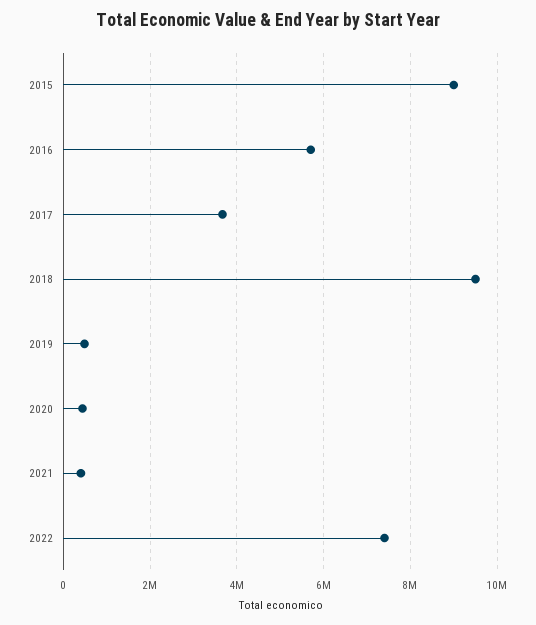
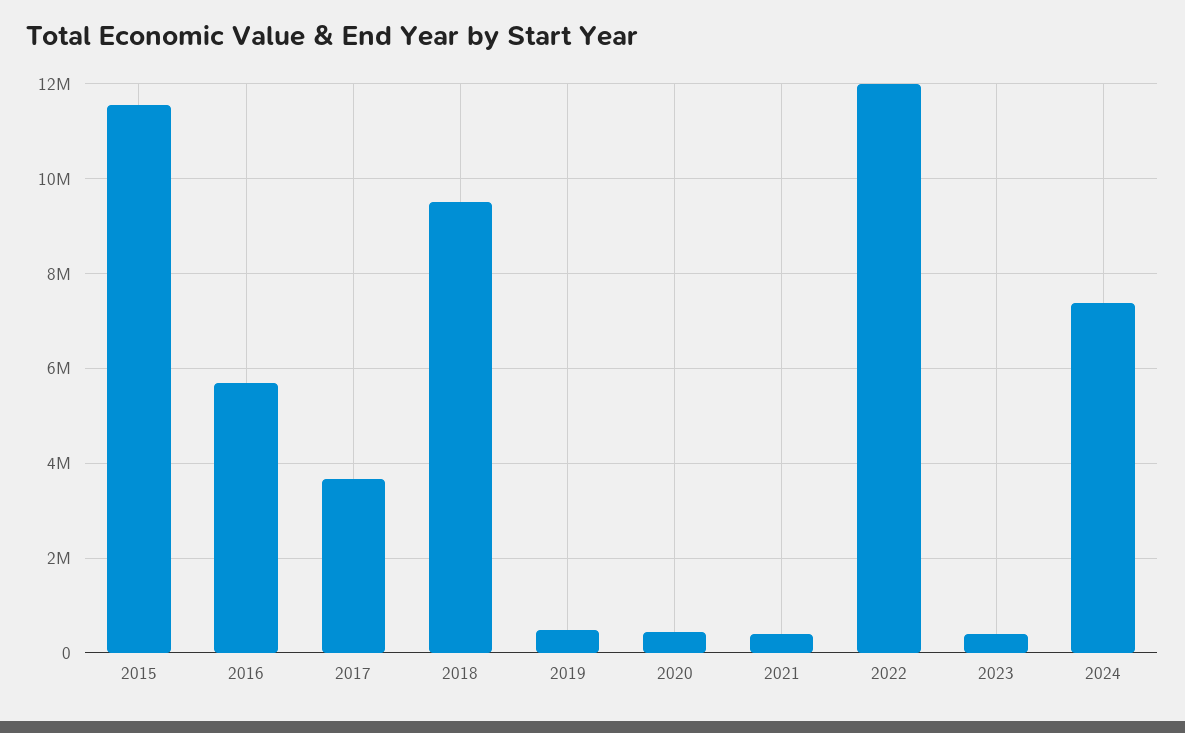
2015: 9000000 -> 11600000
2022: 7400000 -> 12000000
2023: none -> 400000
2024: none -> 7400000

